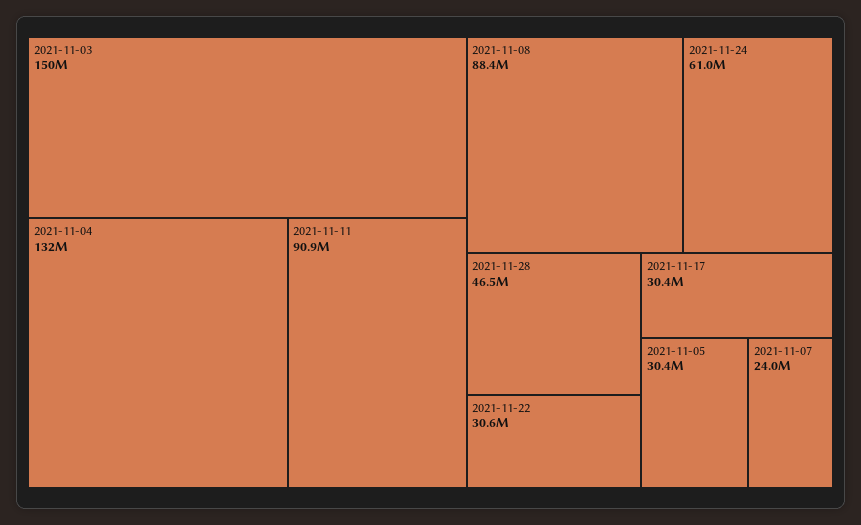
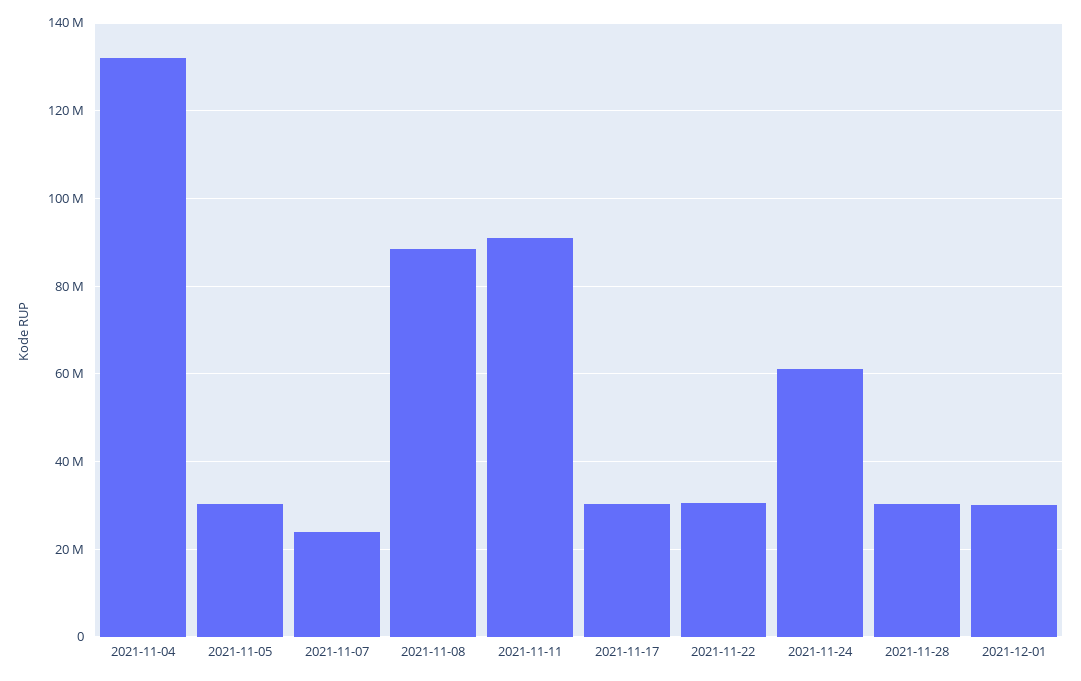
2021-11-03: 150000000 -> none
2021-11-28: 46500000 -> 30000000
2021-12-01: none -> 30000000

